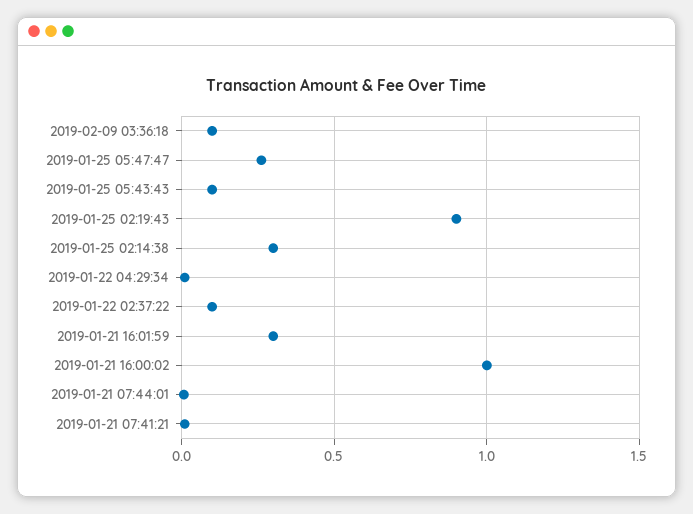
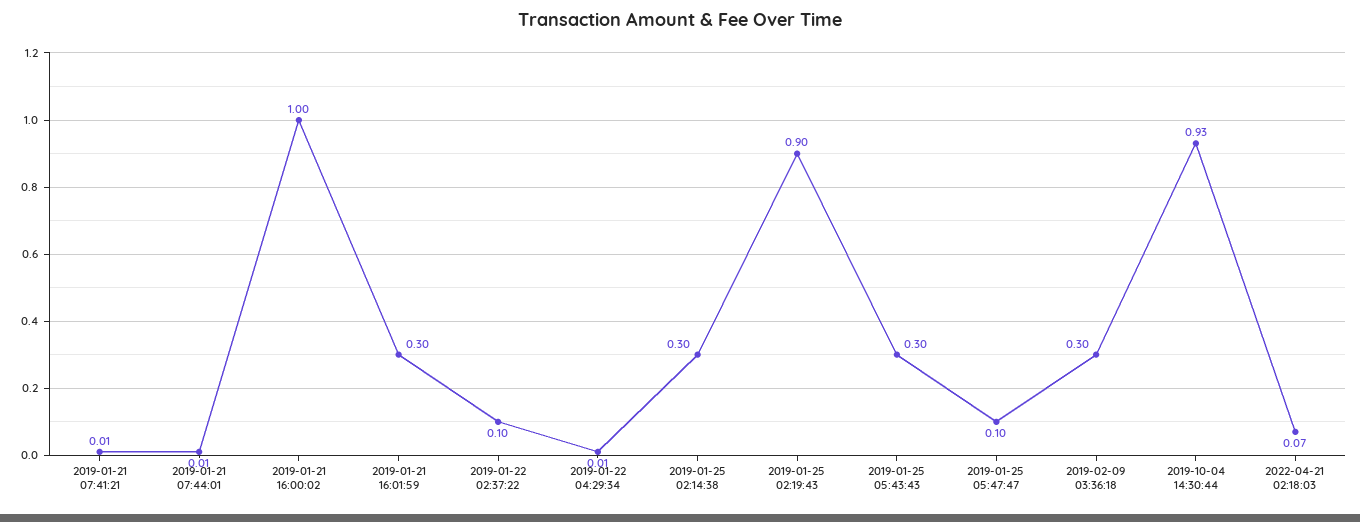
2019-02-09 03:36:18: 0.1 -> 0.3
2019-01-25 05:47:47: 0.25 -> 0.1
2019-01-25 05:43:43: 0.1 -> 0.3
2019-10-04 14:30:44: none -> 0.93
2022-04-21 02:18:03: none -> 0.07

